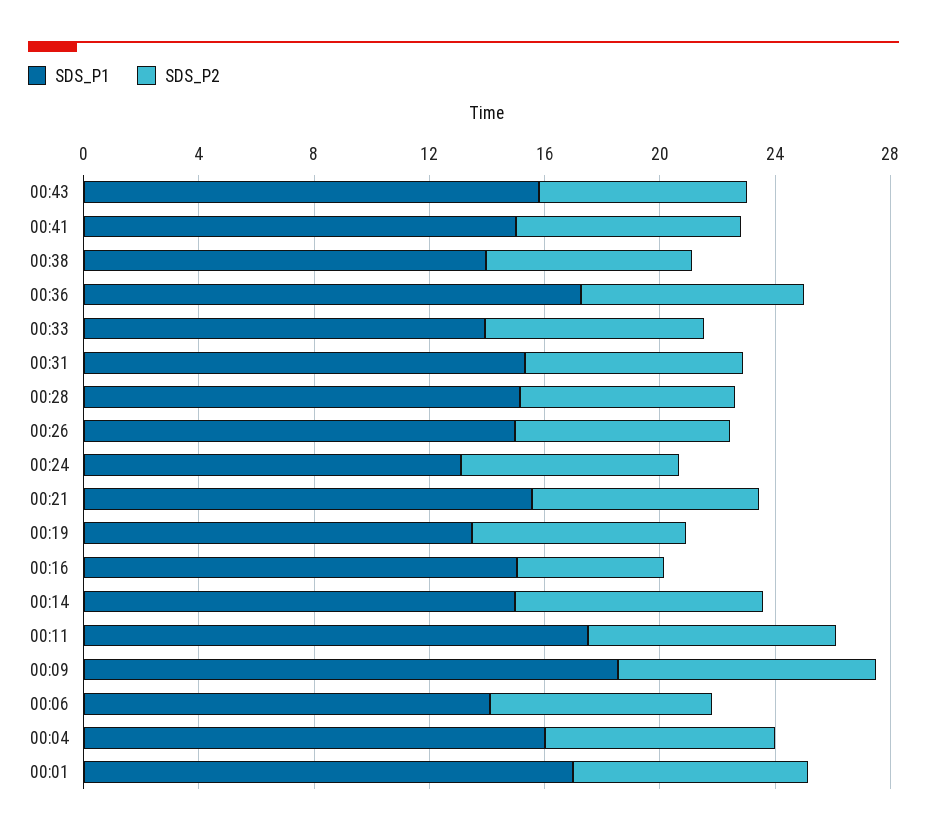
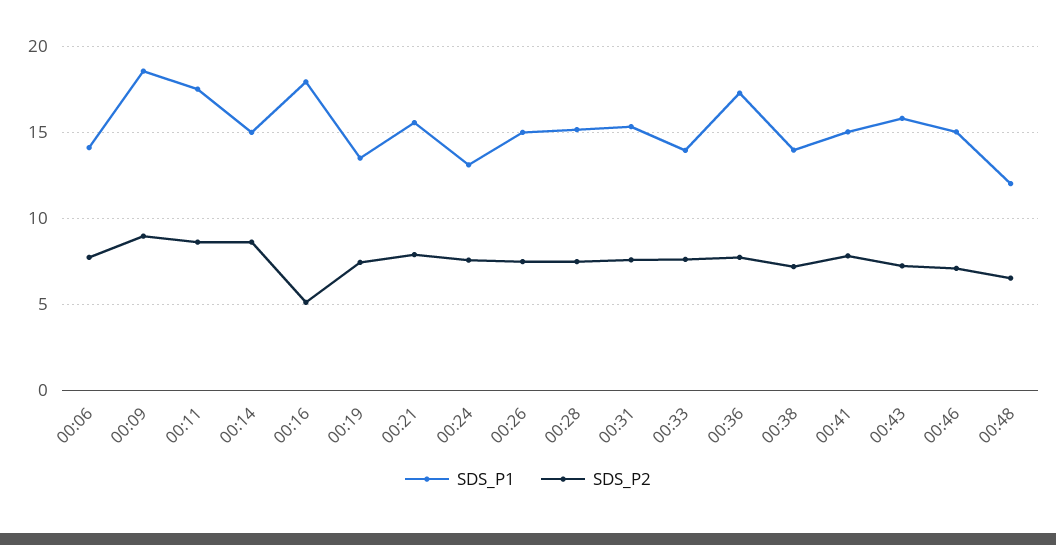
SDS_P1, 00:16: 15 -> 18
SDS_P1, 00:04: 16 -> none
SDS_P2, 00:04: 8 -> none
SDS_P1, 00:01: 17 -> none
SDS_P2, 00:01: 8 -> none
SDS_P1, 00:46: none -> 15
SDS_P2, 00:46: none -> 7
SDS_P1, 00:48: none -> 12
SDS_P2, 00:48: none -> 6.5

